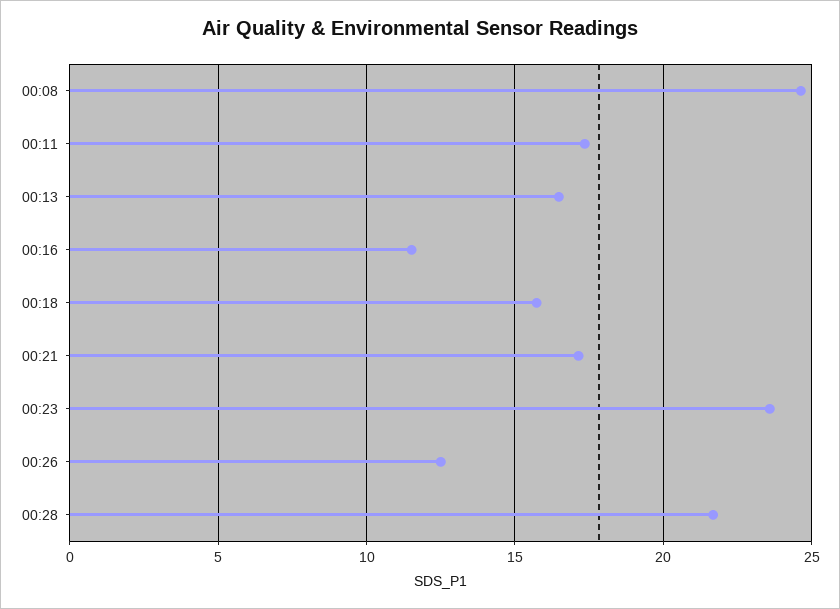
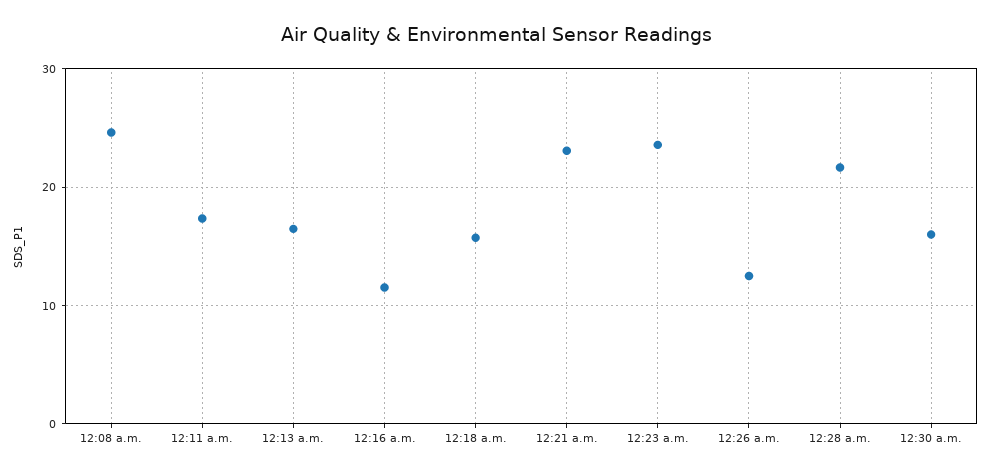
00:21: 17 -> 23
12:30 a.m.: none -> 16

